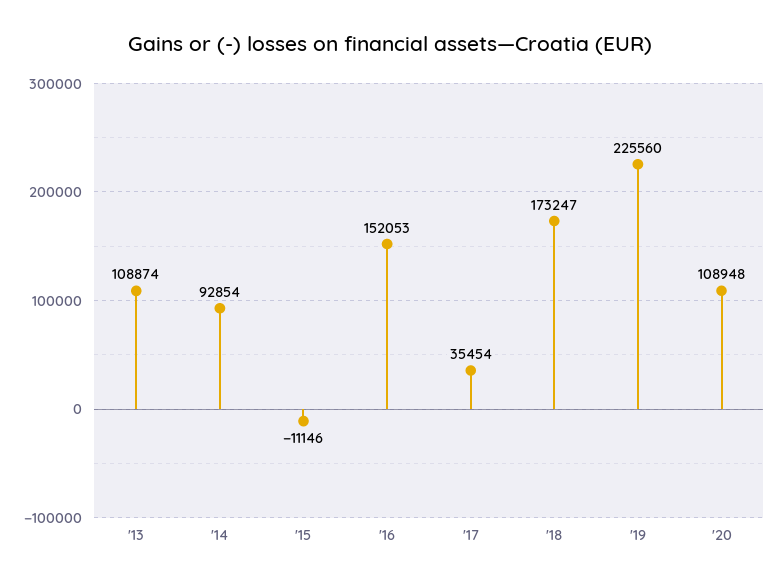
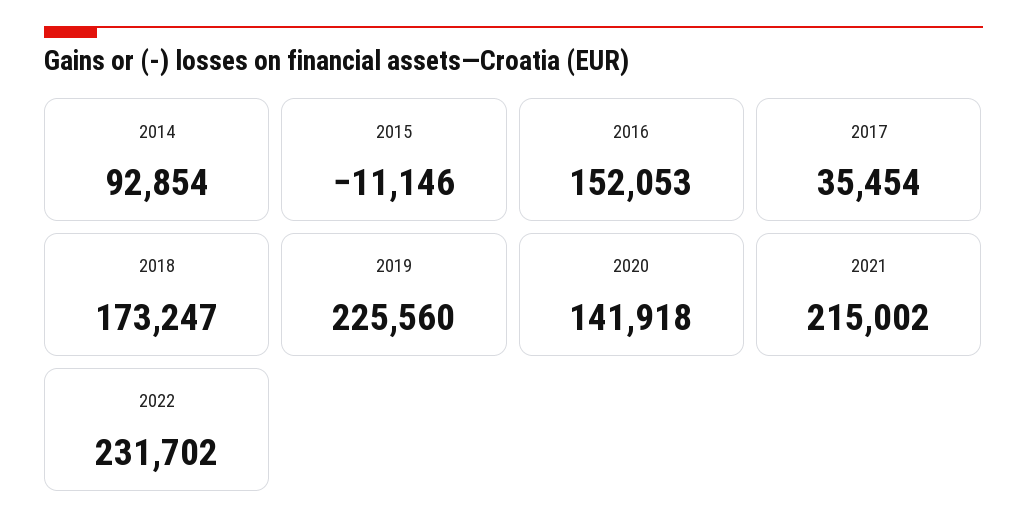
'13: 108874 -> none
'20: 108948 -> 141918
2021: none -> 215002
2022: none -> 231702

